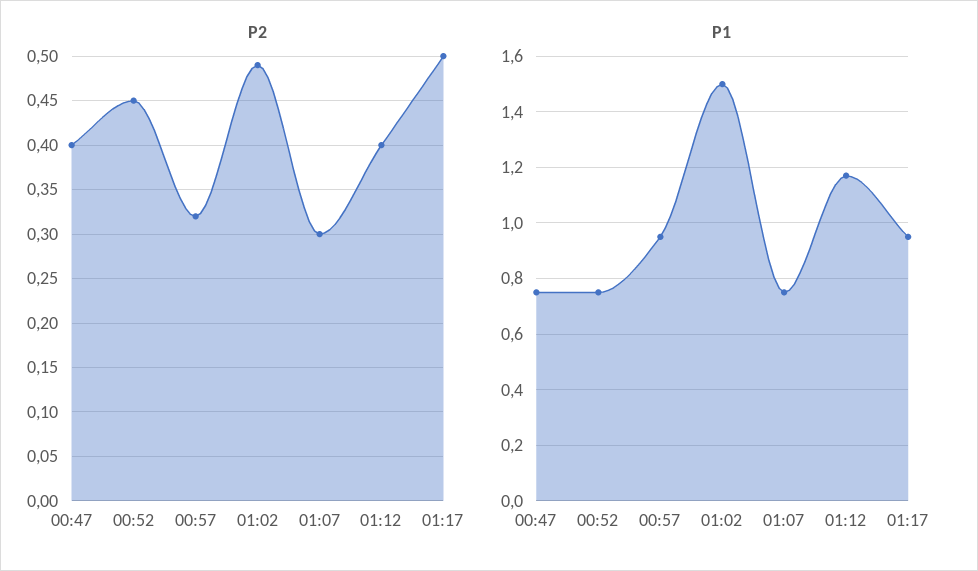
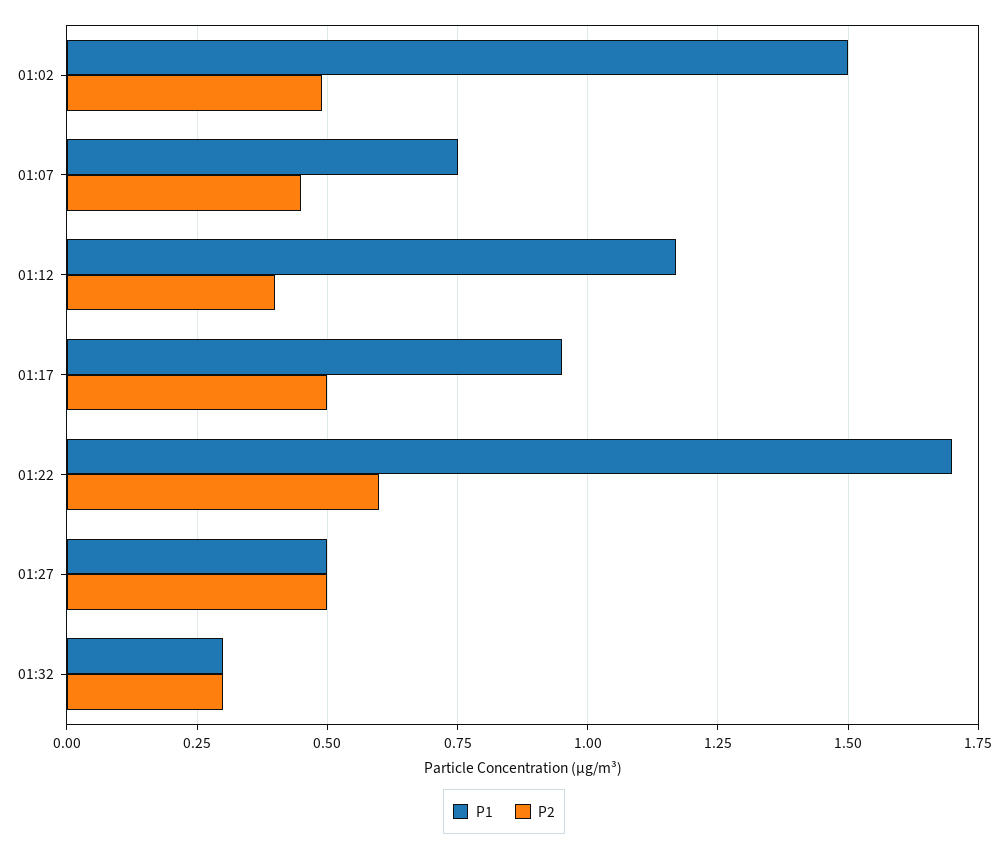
P2, 00:47: 0.4 -> none
P2, 00:52: 0.45 -> none
P2, 00:57: 0.32 -> none
P2, 01:07: 0.3 -> 0.45
P1, 00:47: 0.75 -> none
P1, 00:52: 0.75 -> none
P1, 00:57: 0.95 -> none
P1, 01:22: none -> 1.7
P2, 01:22: none -> 0.6
P1, 01:27: none -> 0.5
P2, 01:27: none -> 0.5
P1, 01:32: none -> 0.3
P2, 01:32: none -> 0.3

